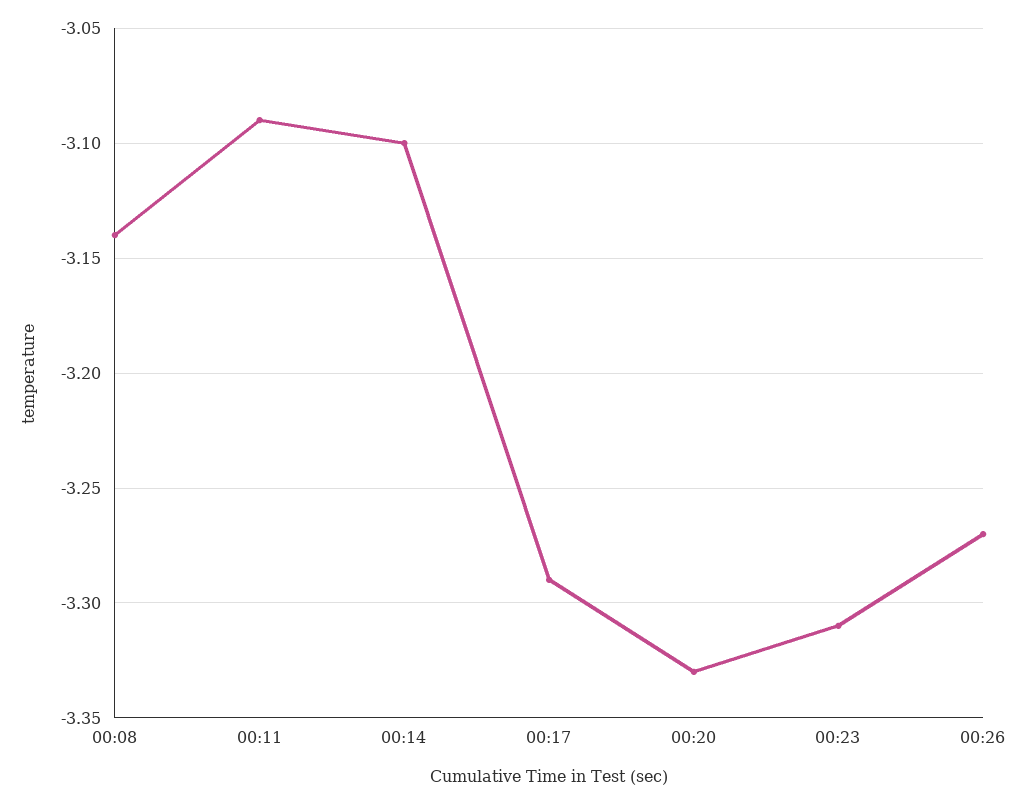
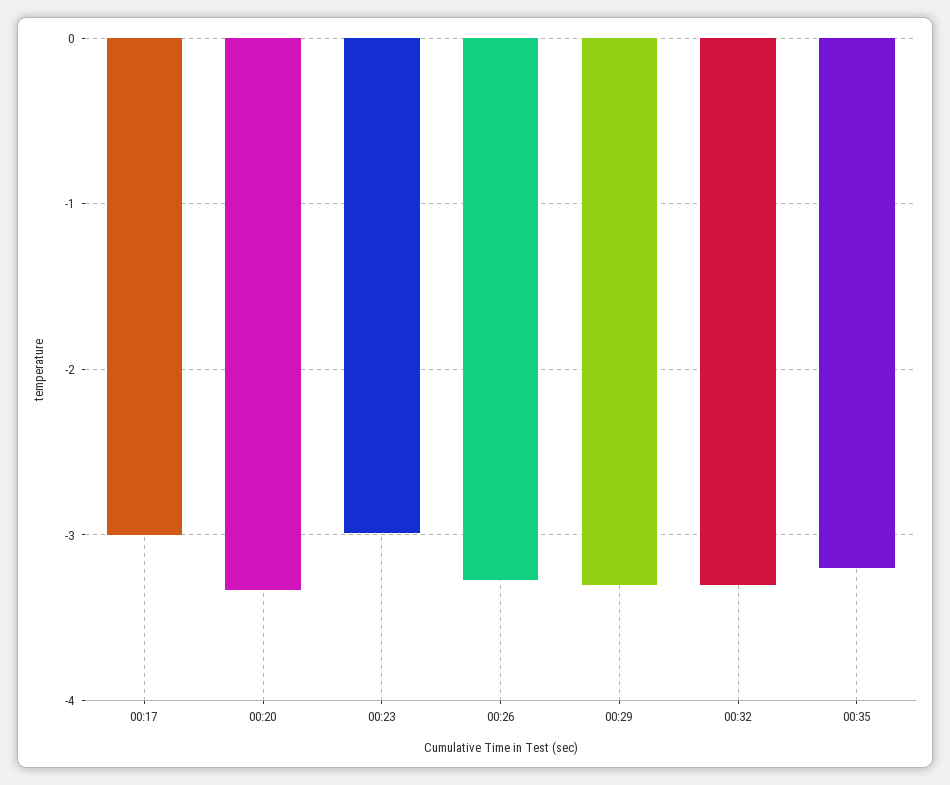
00:08: -3.14 -> none
00:11: -3.09 -> none
00:14: -3.1 -> none
00:17: -3.29 -> -3
00:23: -3.31 -> -3
00:29: none -> -3.3
00:32: none -> -3.3
00:35: none -> -3.2

